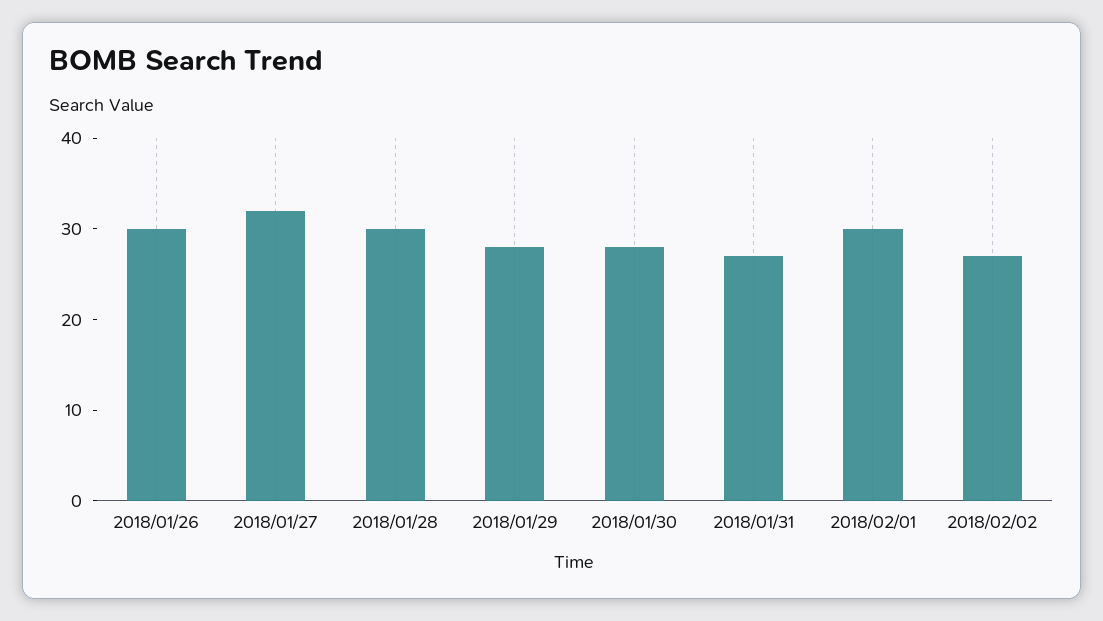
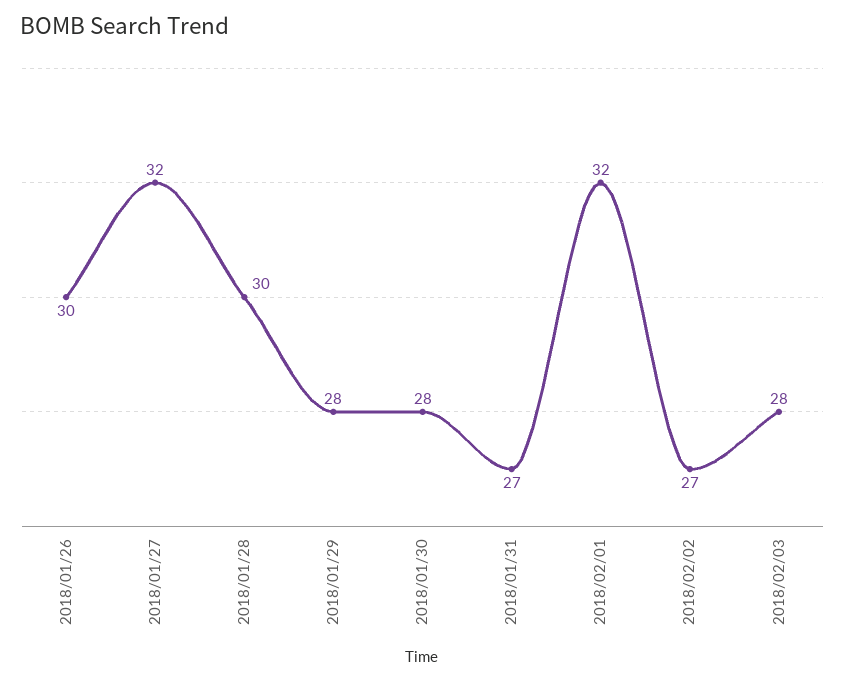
2018/02/01: 30 -> 32
2018/02/03: none -> 28

